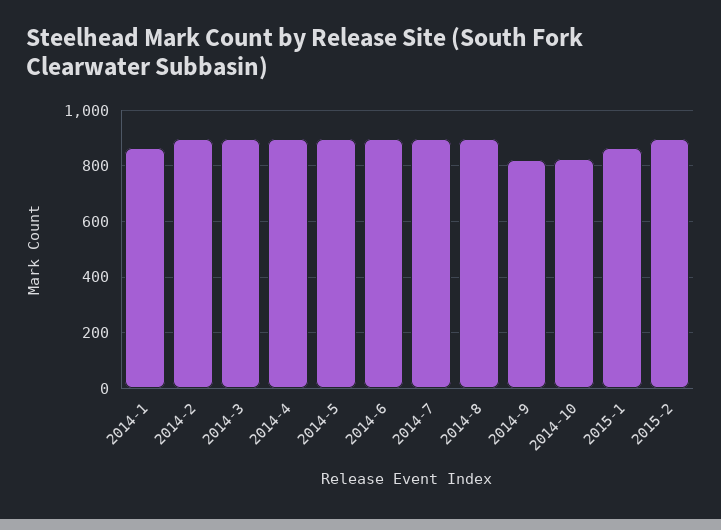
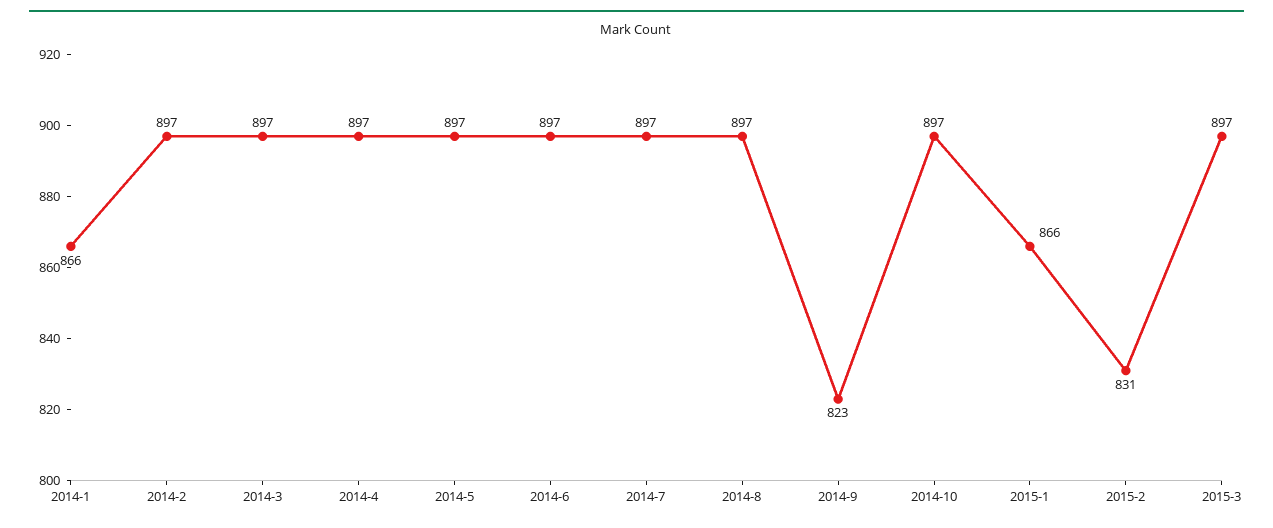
2014-10: 825 -> 897
2015-2: 900 -> 831
2015-3: none -> 897

